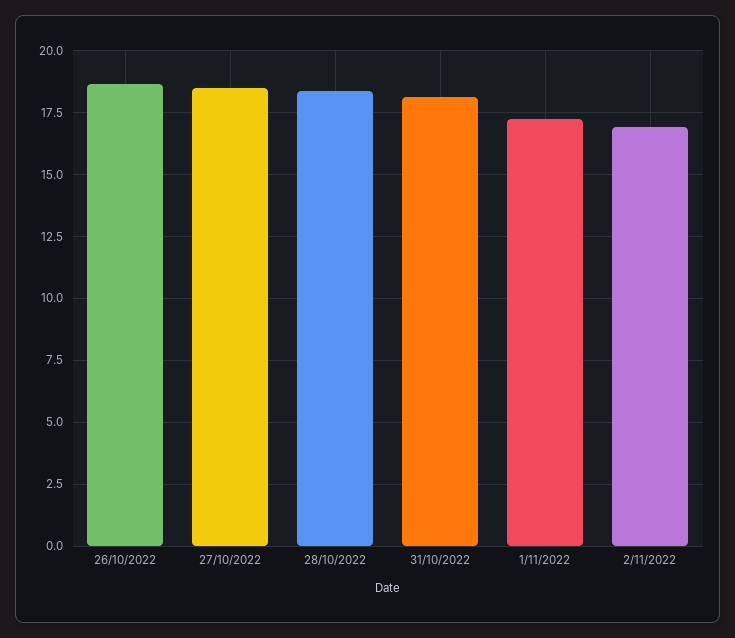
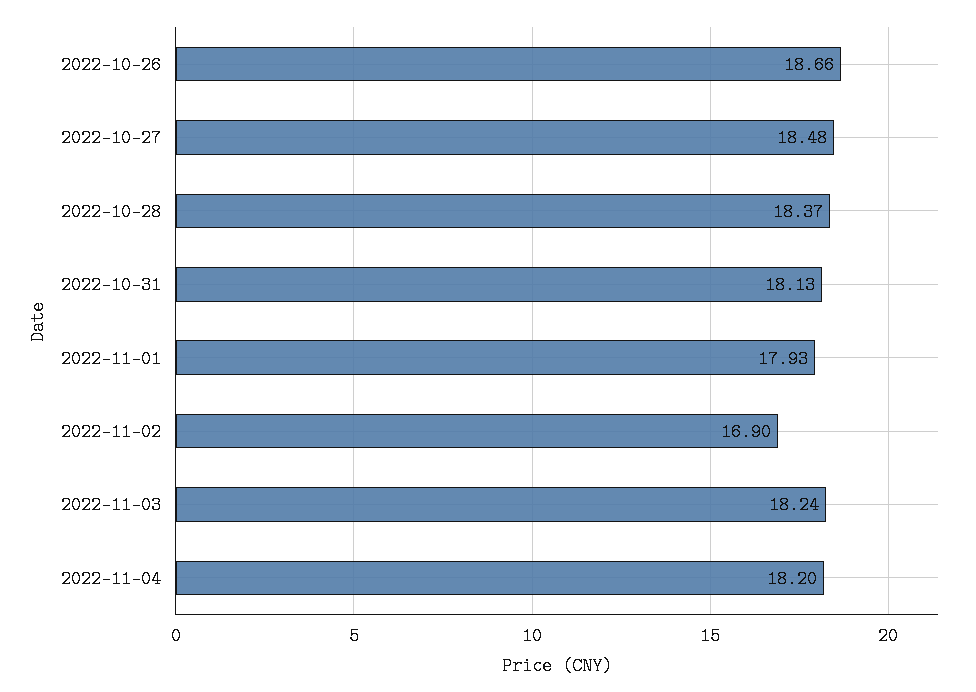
1/11/2022: 17.25 -> 17.93
2022-11-03: none -> 18.24
2022-11-04: none -> 18.2

